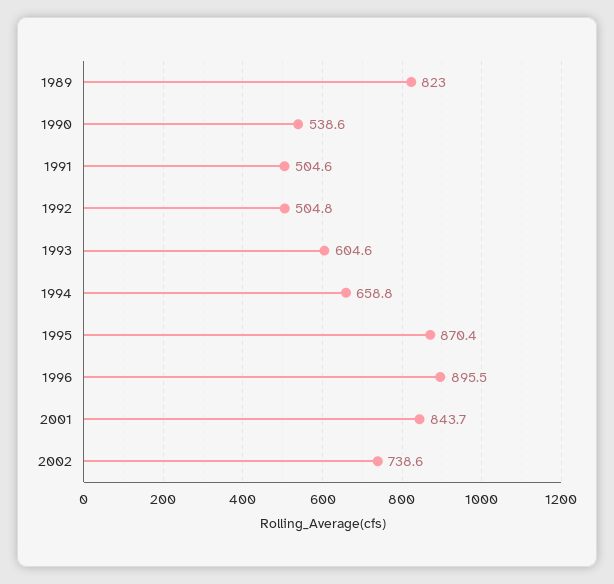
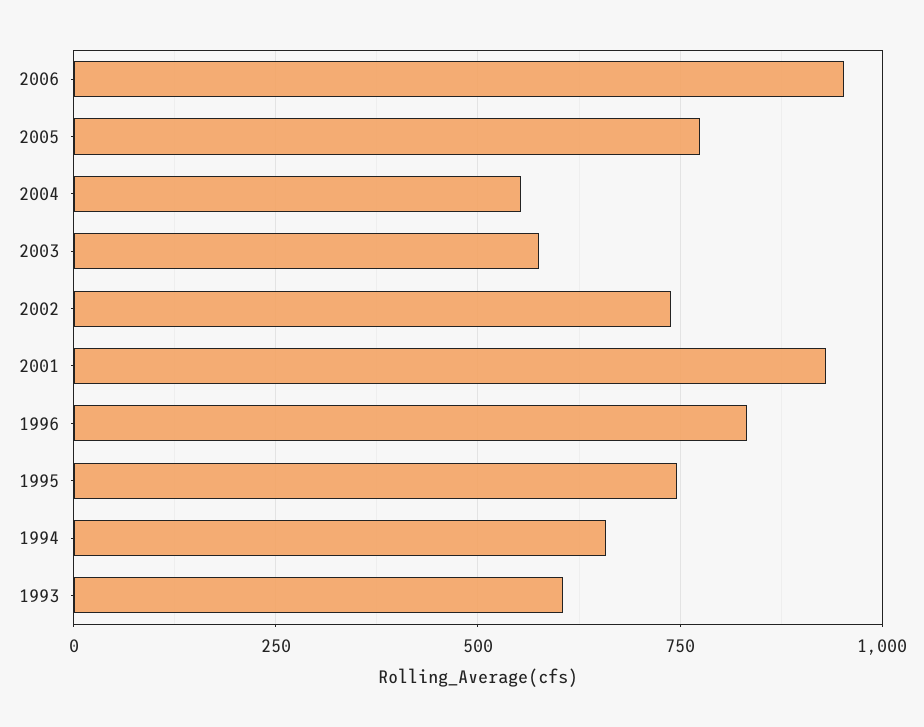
1989: 823 -> none
1990: 538.6 -> none
1991: 504.6 -> none
1992: 504.8 -> none
1995: 870.4 -> 750
1996: 895.5 -> 825
2001: 843.7 -> 925
2006: none -> 950
2005: none -> 775
2004: none -> 550
2003: none -> 575

